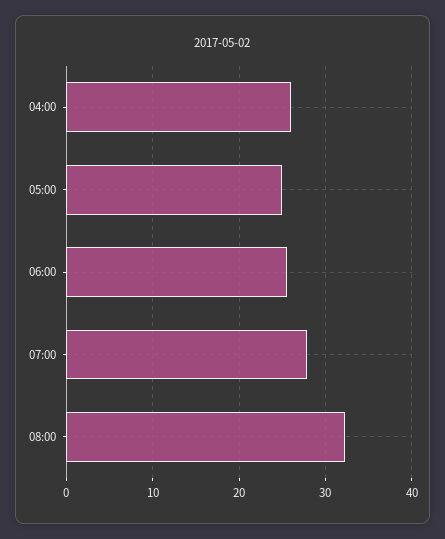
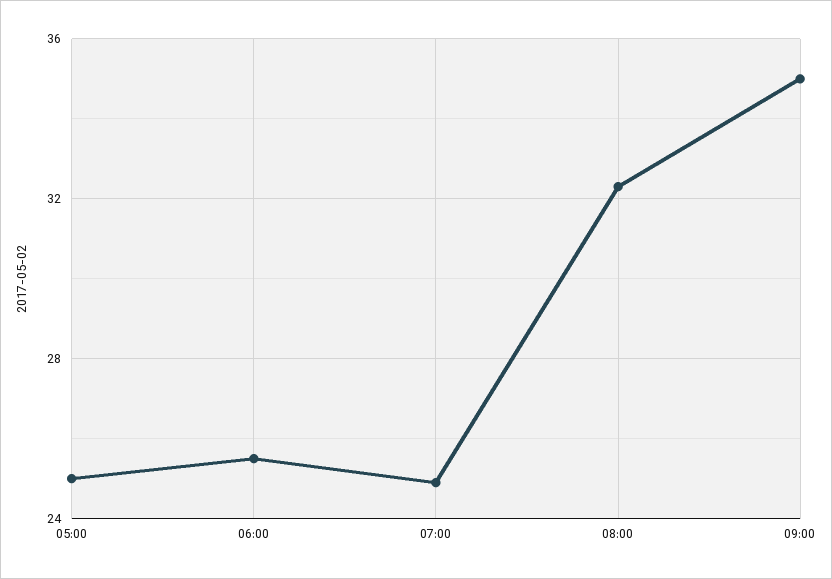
04:00: 26 -> none
07:00: 28 -> 25
09:00: none -> 35

